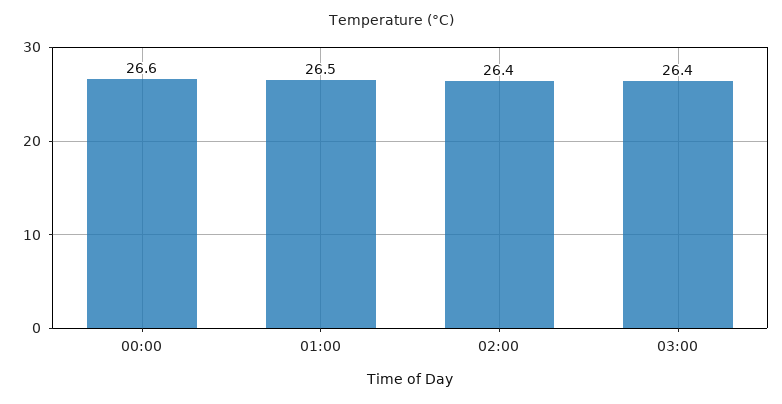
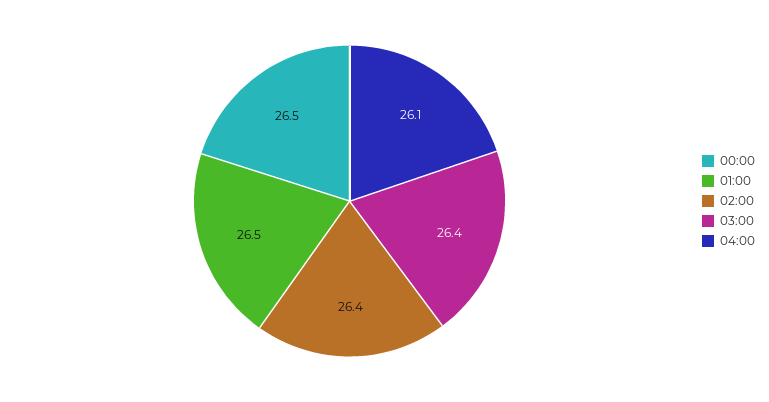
00:00: 26.6 -> 26.5
04:00: none -> 26.1

